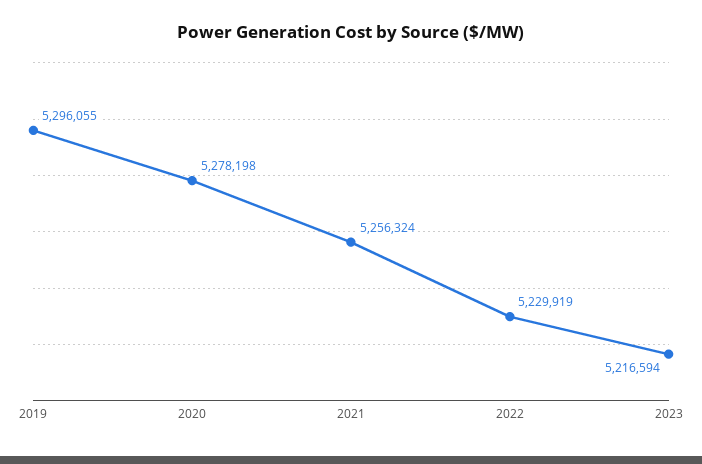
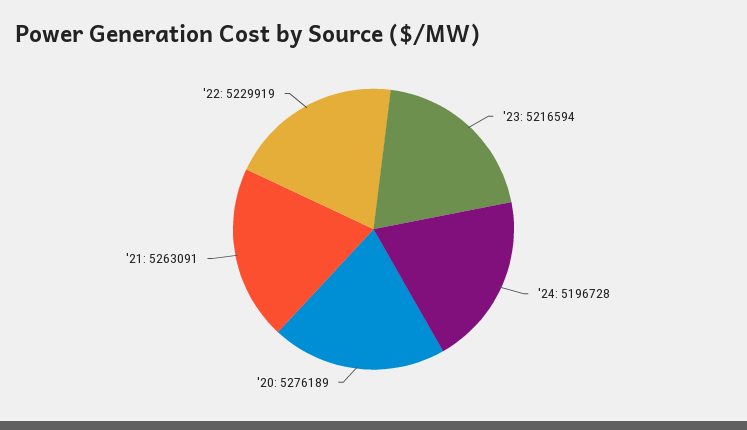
2019: 5296055 -> none
2020: 5278198 -> 5276189
2021: 5256324 -> 5263091
'24: none -> 5196728

